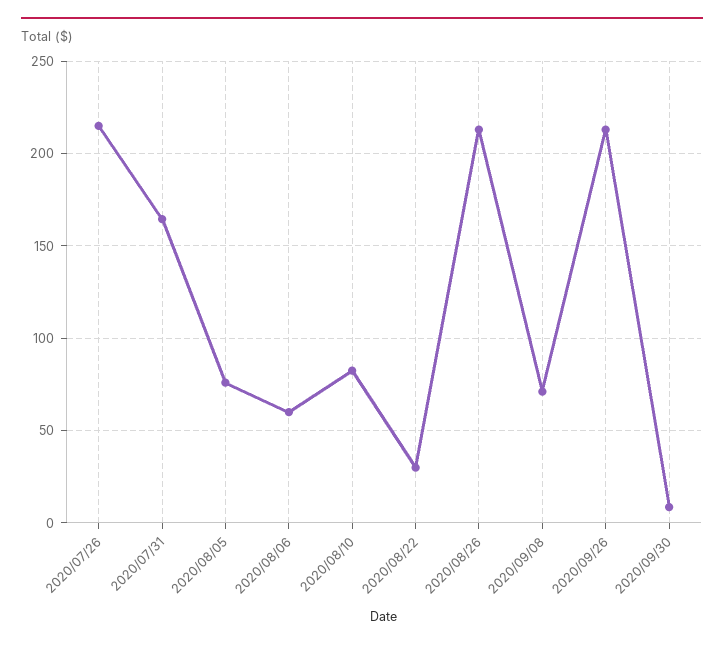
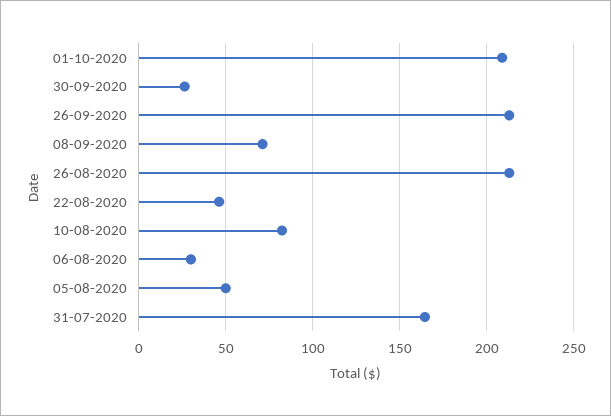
2020/07/26: 215 -> none
2020/08/05: 75 -> 50
2020/08/06: 60 -> 30
2020/08/22: 30 -> 45
2020/09/30: 10 -> 25
01-10-2020: none -> 210

